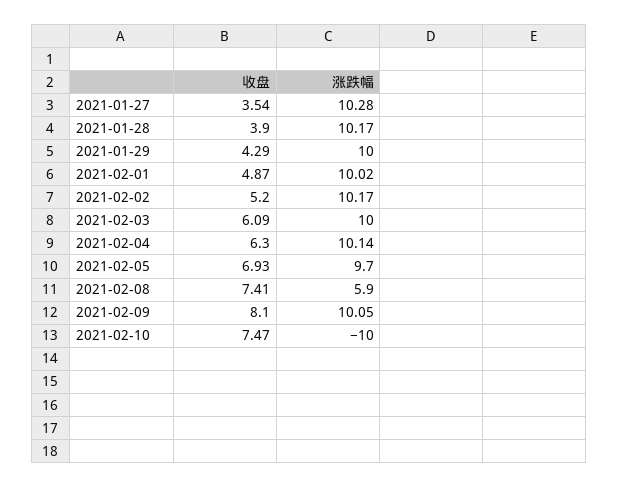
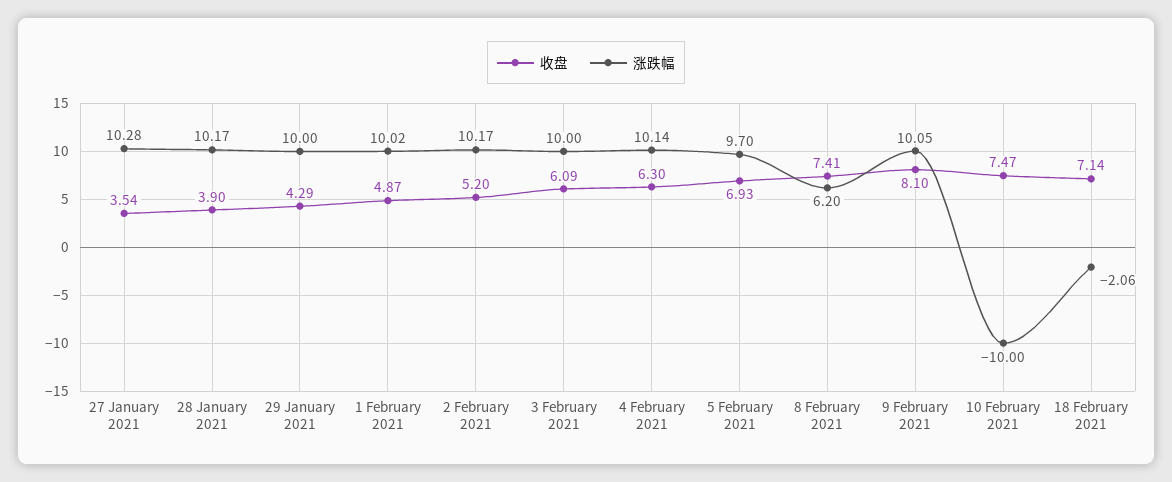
涨跌幅, 2021-02-08: 5.9 -> 6.2
收盘, 18 February 2021: none -> 7.14
涨跌幅, 18 February 2021: none -> -2.06

